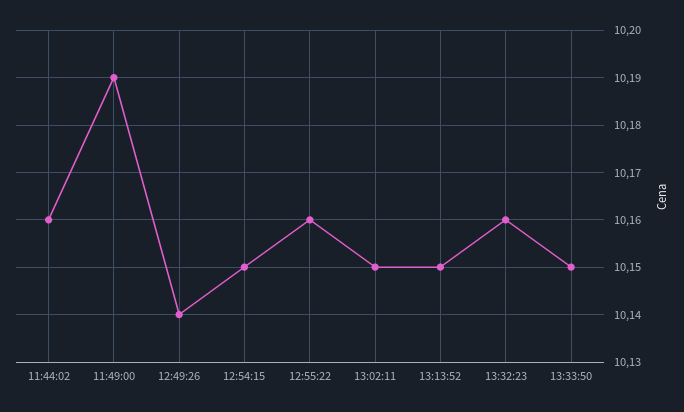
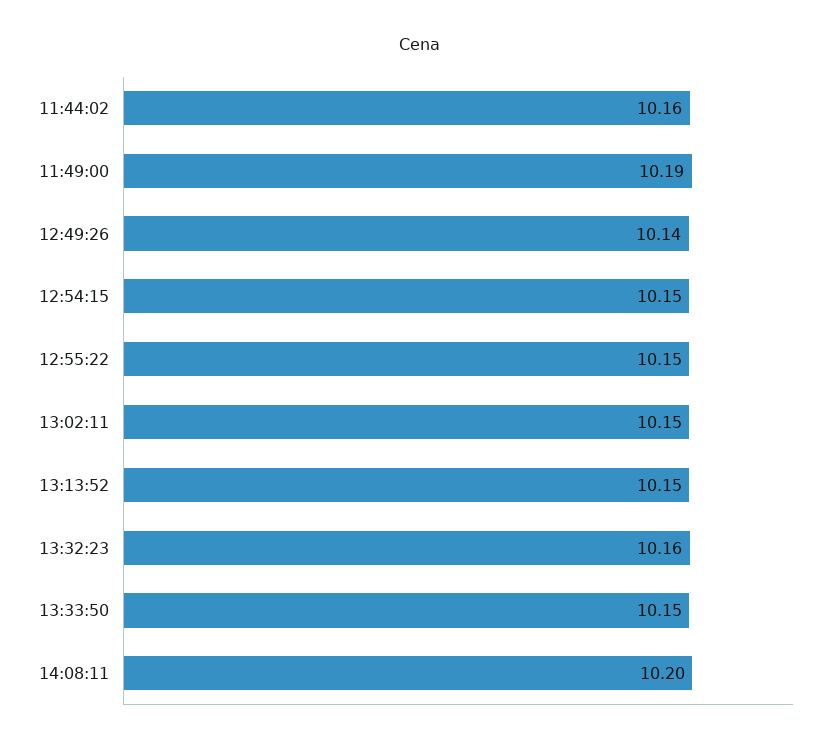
12:55:22: 10.16 -> 10.15
14:08:11: none -> 10.2

